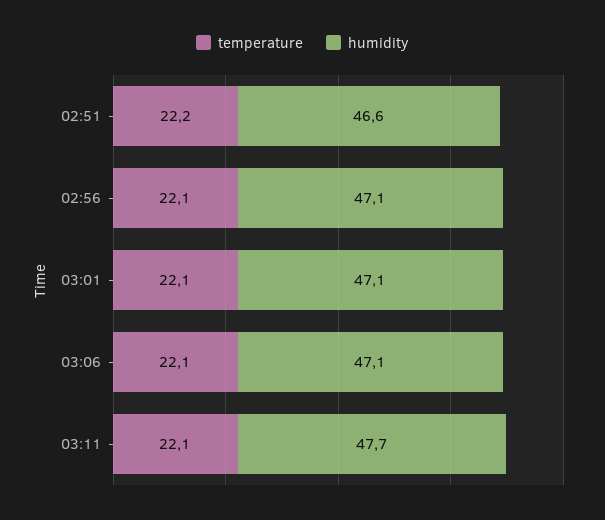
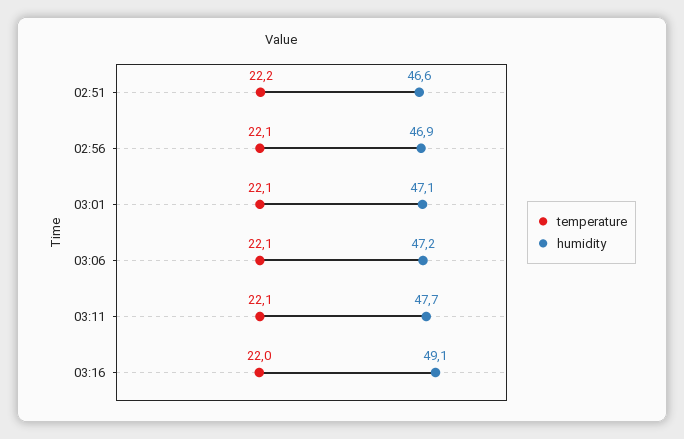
humidity, 02:56: 47.1 -> 46.9
humidity, 03:06: 47.1 -> 47.2
temperature, 03:16: none -> 22
humidity, 03:16: none -> 49.1

